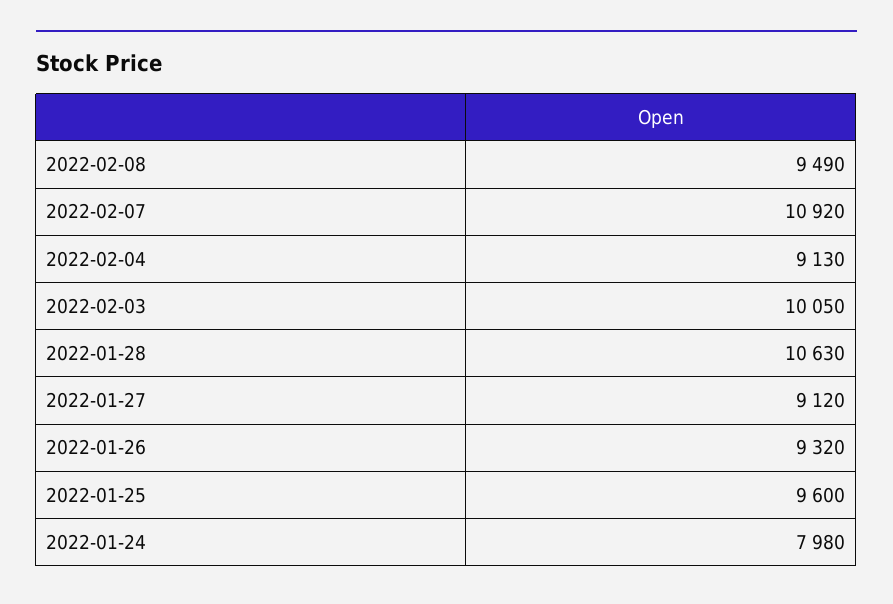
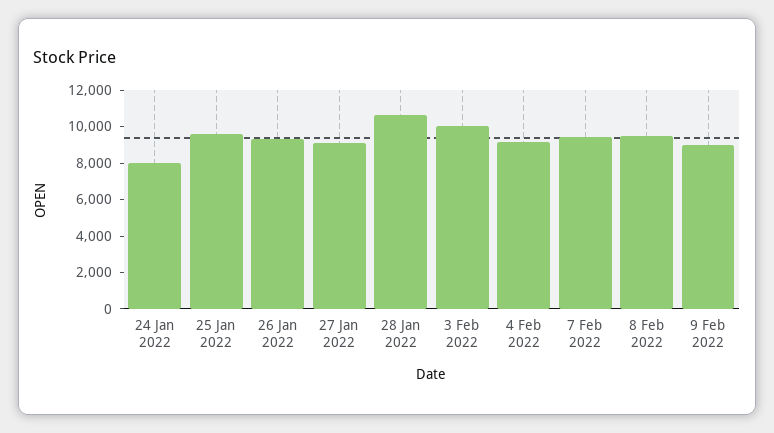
2022-02-07: 10920 -> 9500
9 Feb 2022: none -> 9000

